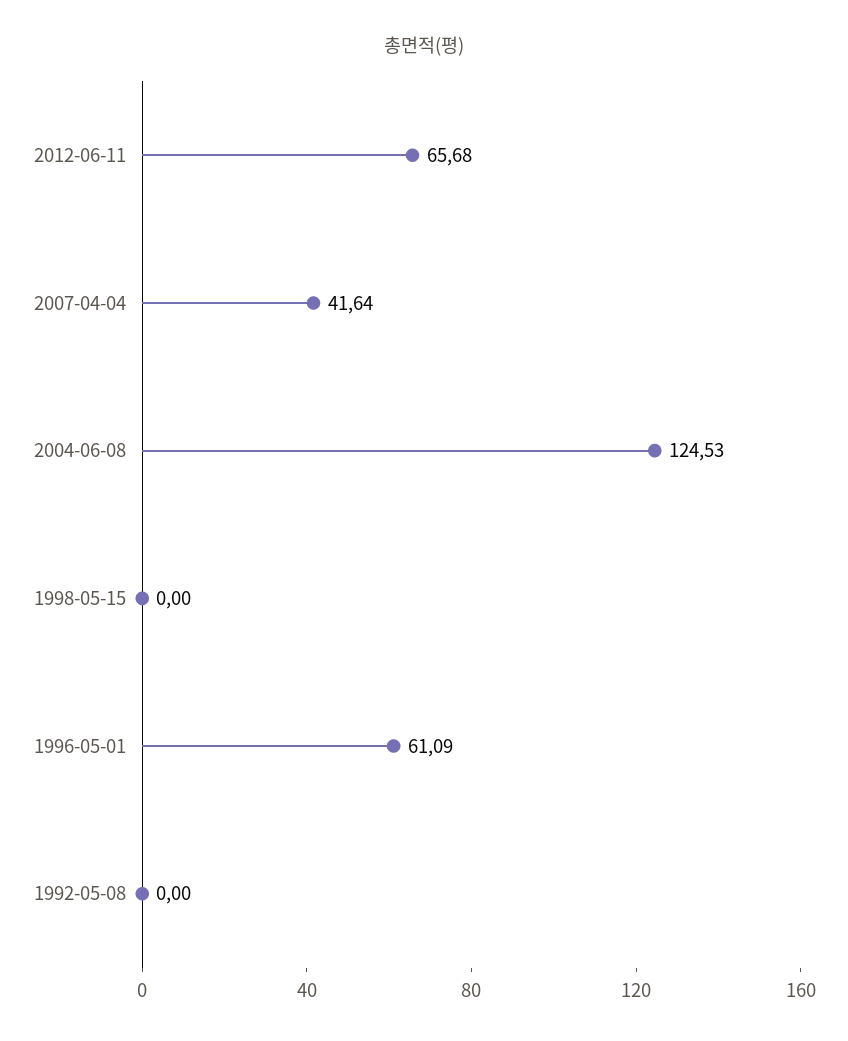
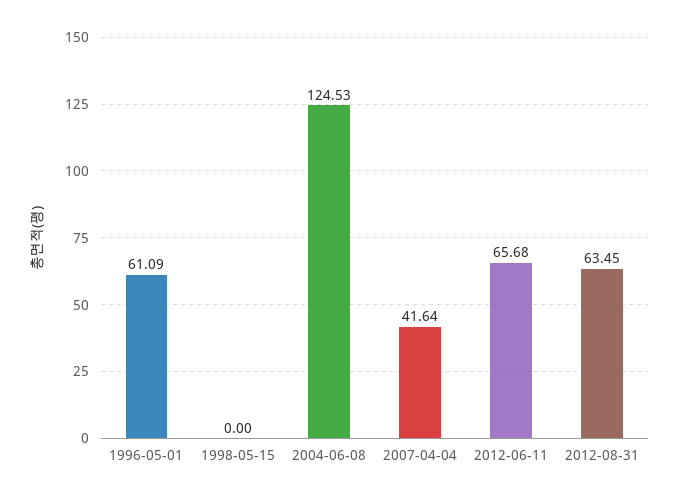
1992-05-08: 0 -> none
2012-08-31: none -> 63.45

